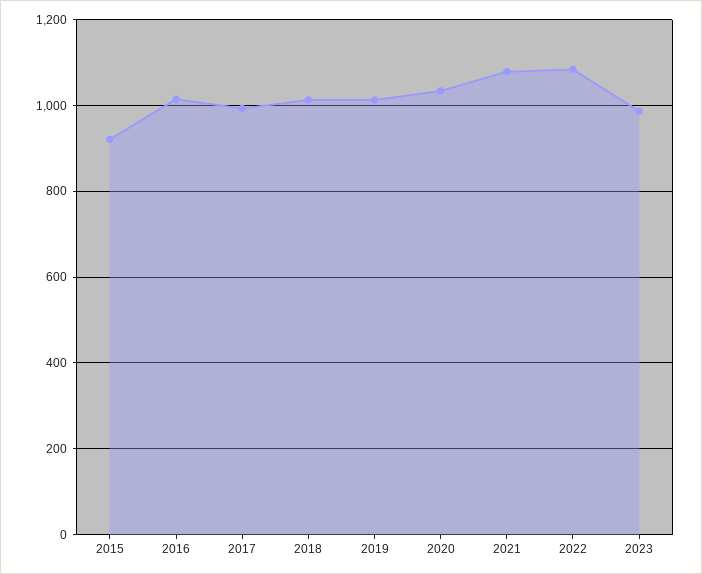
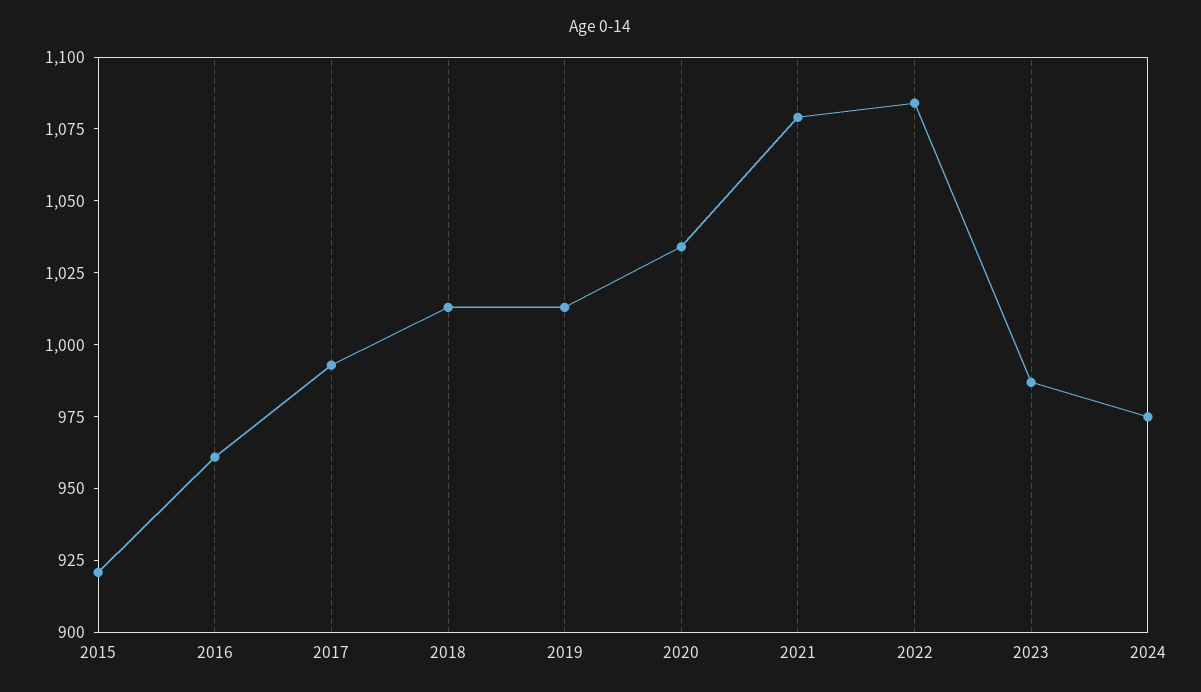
2016: 1020 -> 960
2024: none -> 975

